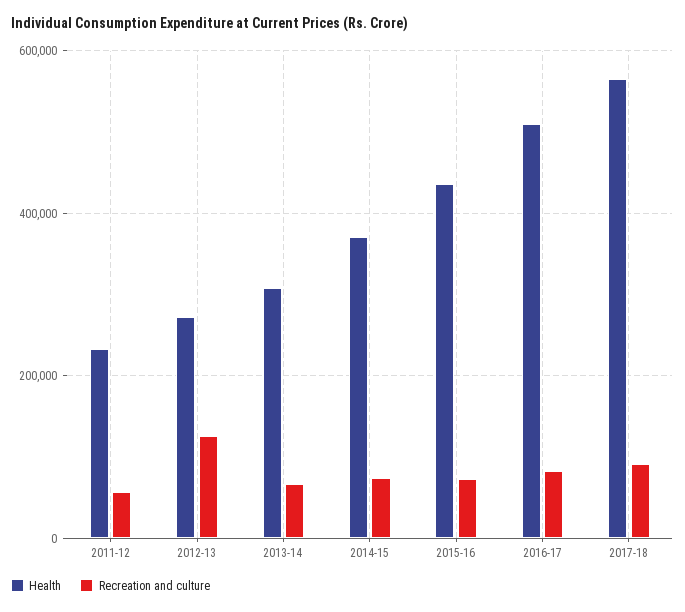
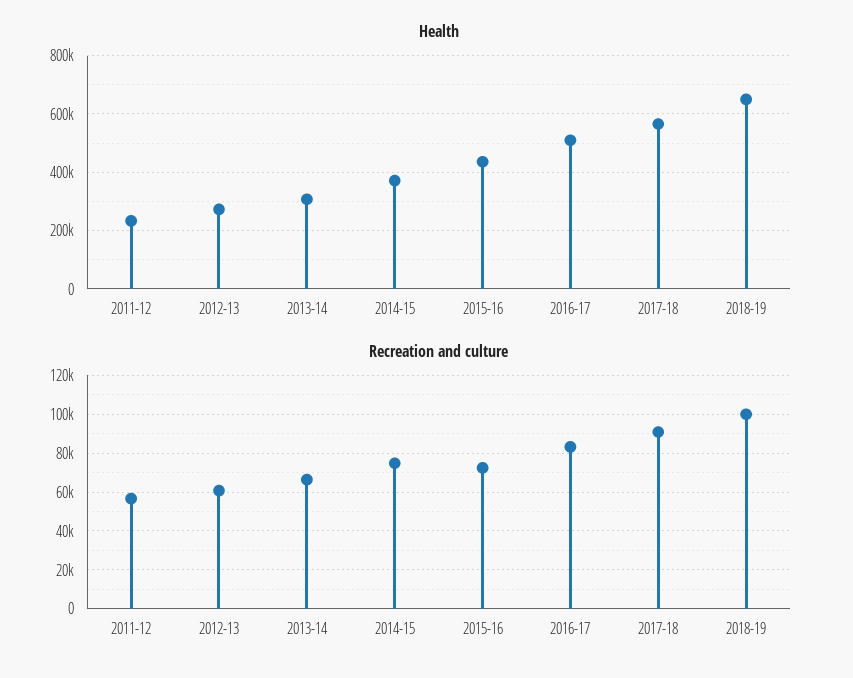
Recreation and culture, 2012-13: 120000 -> 60000
Health, 2018-19: none -> 650000
Recreation and culture, 2018-19: none -> 100000

